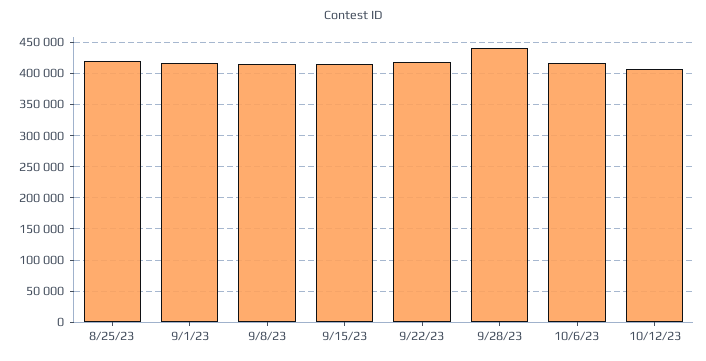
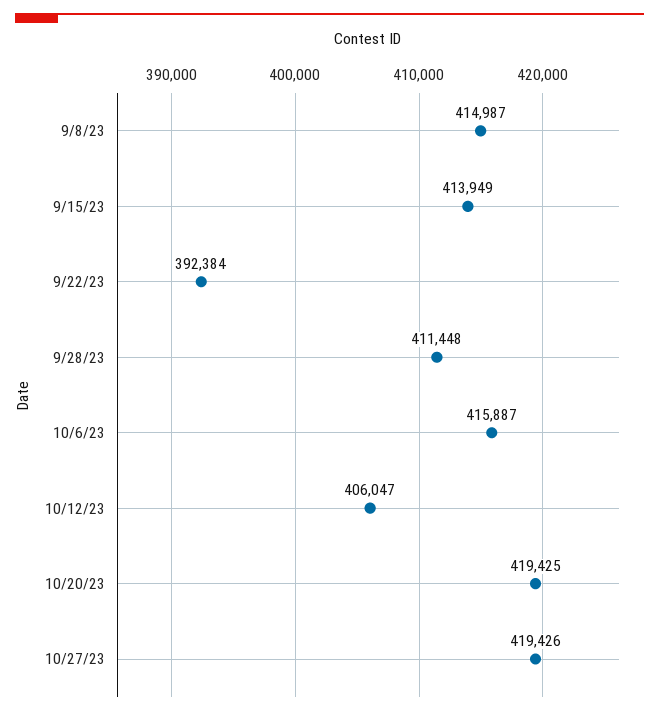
8/25/23: 420000 -> none
9/1/23: 420000 -> none
9/22/23: 420000 -> 392384
9/28/23: 440000 -> 411448
10/20/23: none -> 419425
10/27/23: none -> 419426

